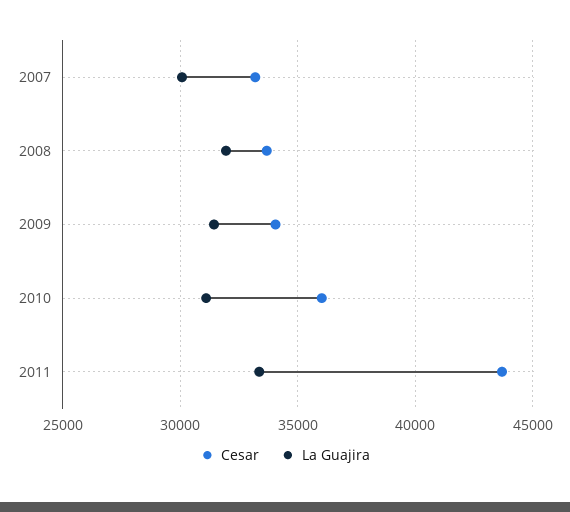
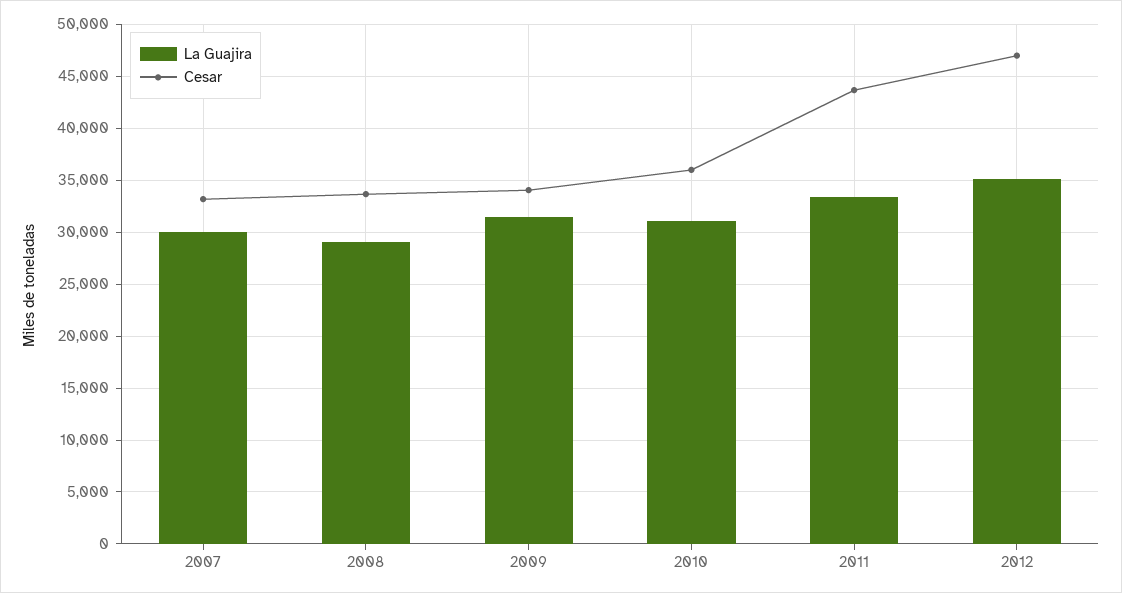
La Guajira, 2008: 32000 -> 29000
La Guajira, 2012: none -> 35000
Cesar, 2012: none -> 47000

